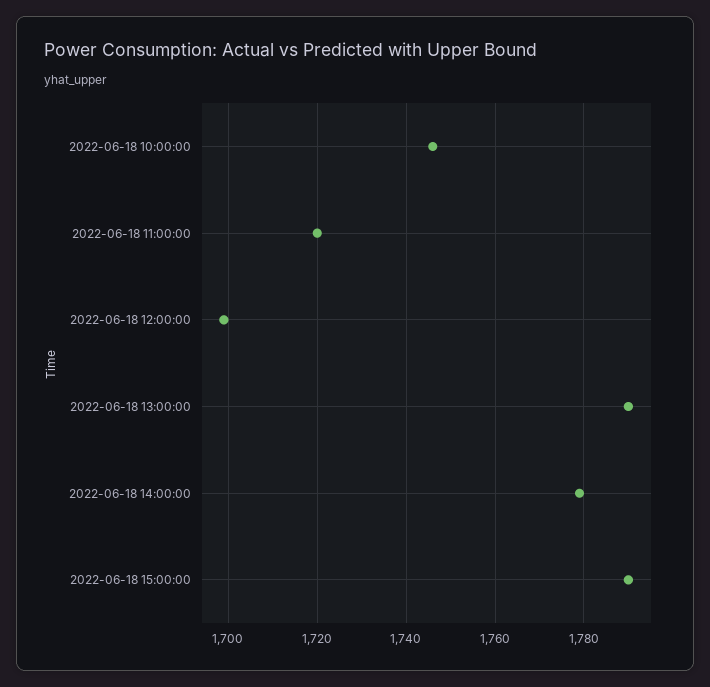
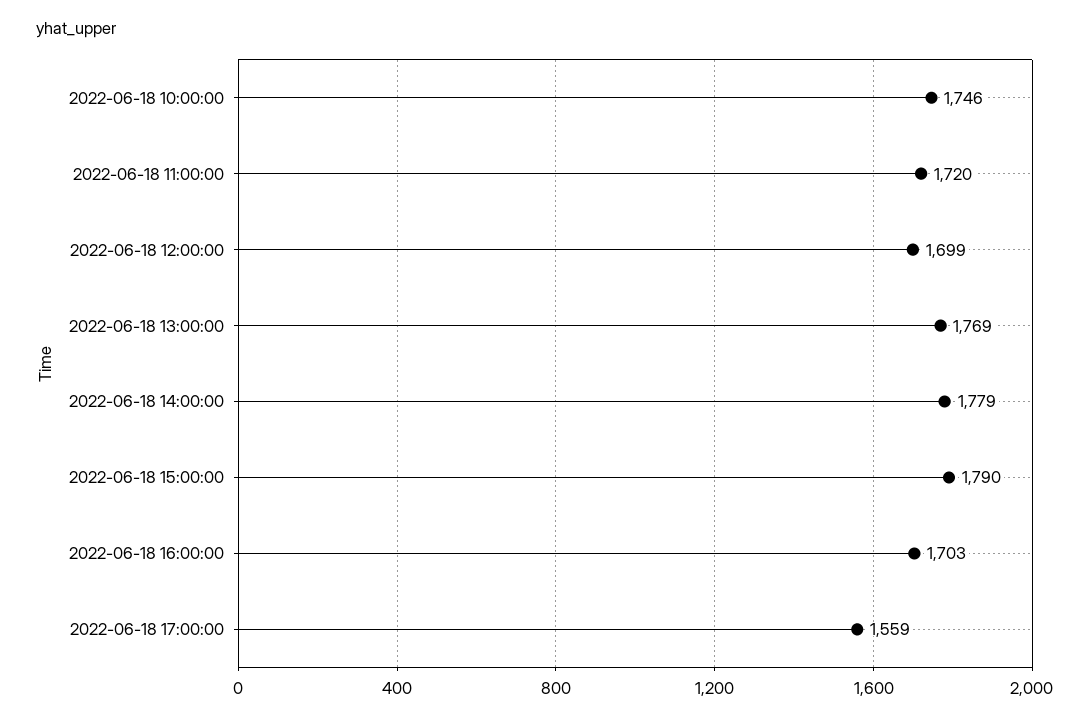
2022-06-18 13:00:00: 1790 -> 1769
2022-06-18 16:00:00: none -> 1703
2022-06-18 17:00:00: none -> 1559

